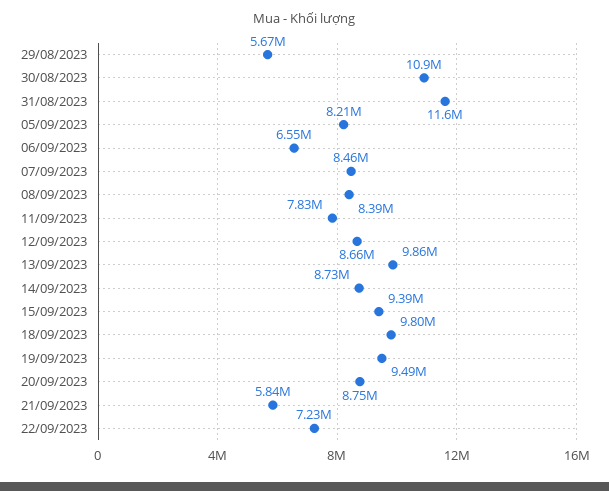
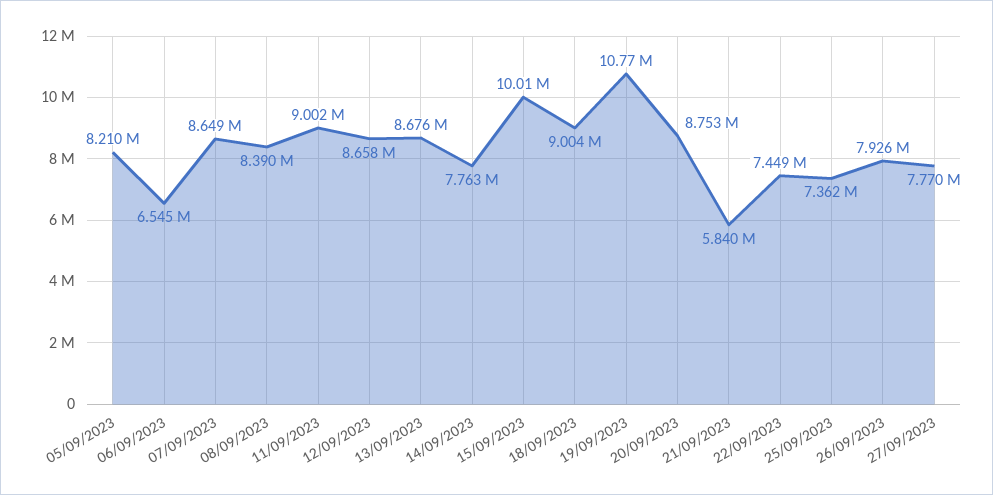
29/08/2023: 5670000 -> none
30/08/2023: 10900000 -> none
31/08/2023: 11600000 -> none
07/09/2023: 8460000 -> 8649000
11/09/2023: 7830000 -> 9002000
13/09/2023: 9860000 -> 8676000
14/09/2023: 8730000 -> 7763000
15/09/2023: 9390000 -> 10010000
18/09/2023: 9800000 -> 9004000
19/09/2023: 9490000 -> 10770000
22/09/2023: 7230000 -> 7449000
25/09/2023: none -> 7362000
26/09/2023: none -> 7926000
27/09/2023: none -> 7770000

